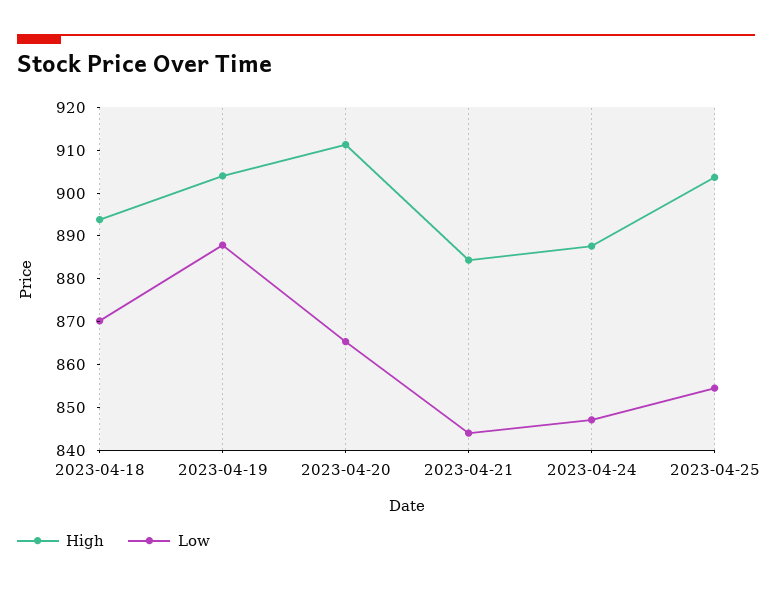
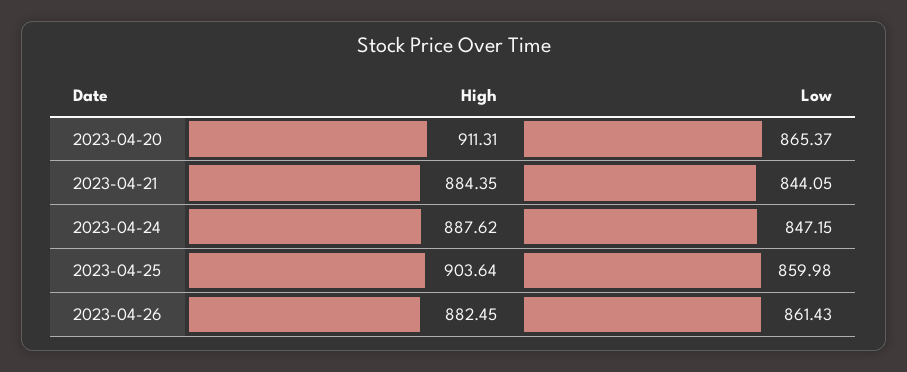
High, 2023-04-18: 894 -> none
Low, 2023-04-18: 870 -> none
High, 2023-04-19: 904 -> none
Low, 2023-04-19: 888 -> none
Low, 2023-04-25: 854 -> 859.98
High, 2023-04-26: none -> 882.45
Low, 2023-04-26: none -> 861.43

